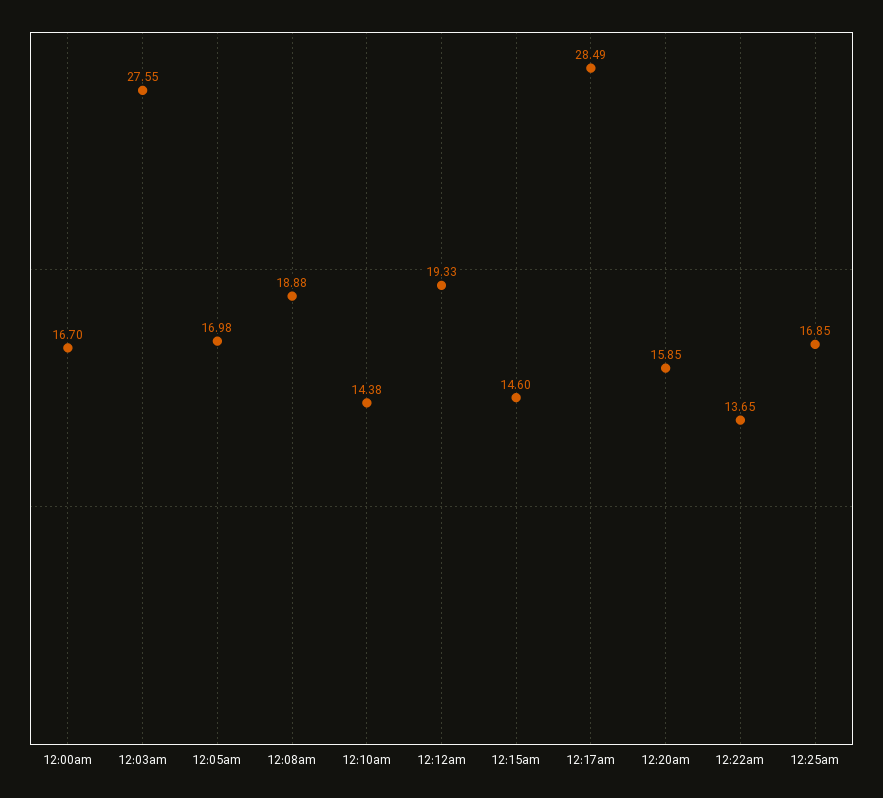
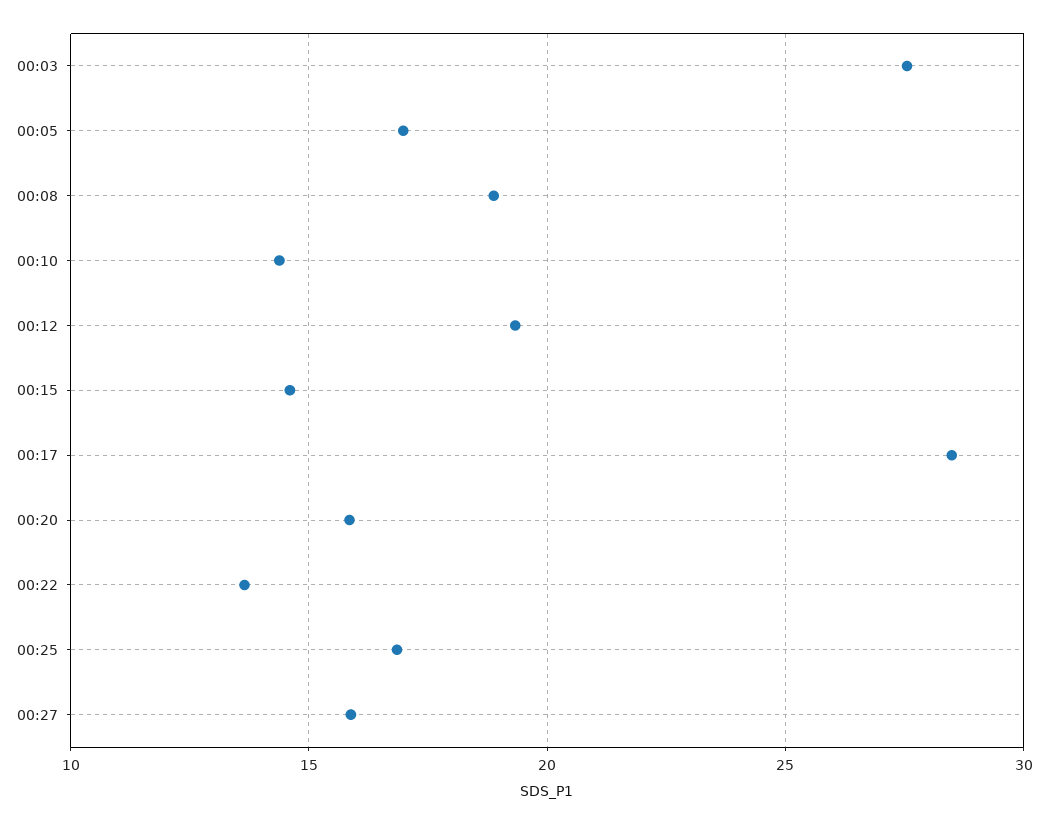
12:00am: 16.7 -> none
00:27: none -> 16

